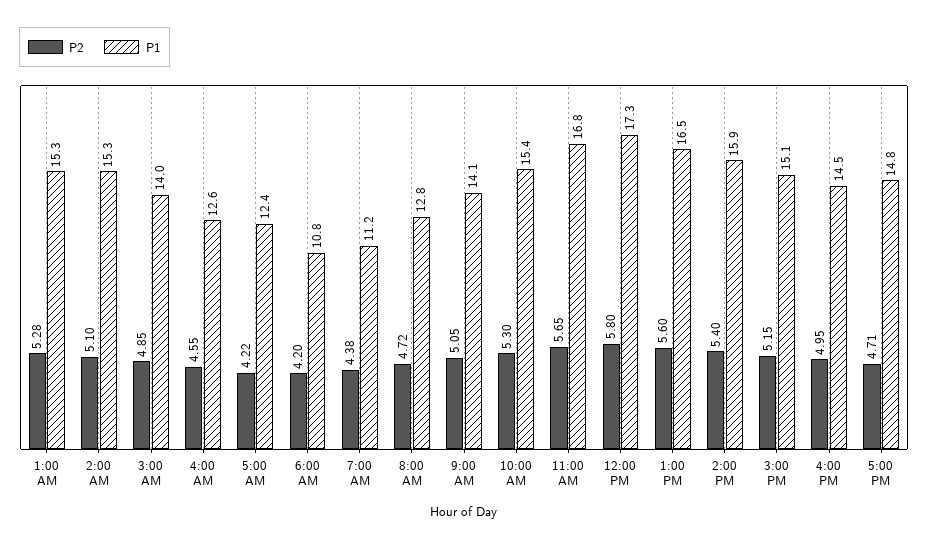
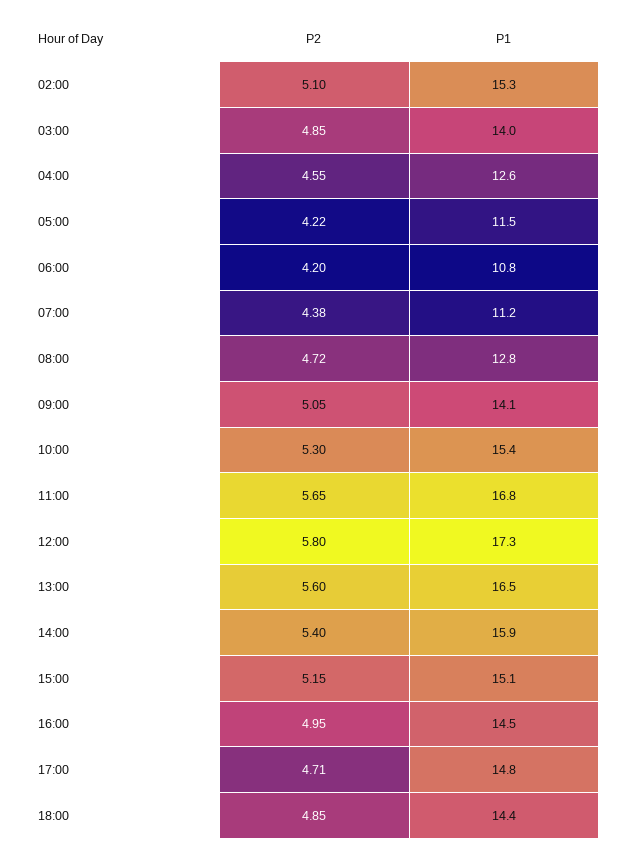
P2, 1:00 AM: 5.28 -> none
P1, 1:00 AM: 15.3 -> none
P1, 5:00 AM: 12.4 -> 11.5
P2, 18:00: none -> 4.85
P1, 18:00: none -> 14.4

